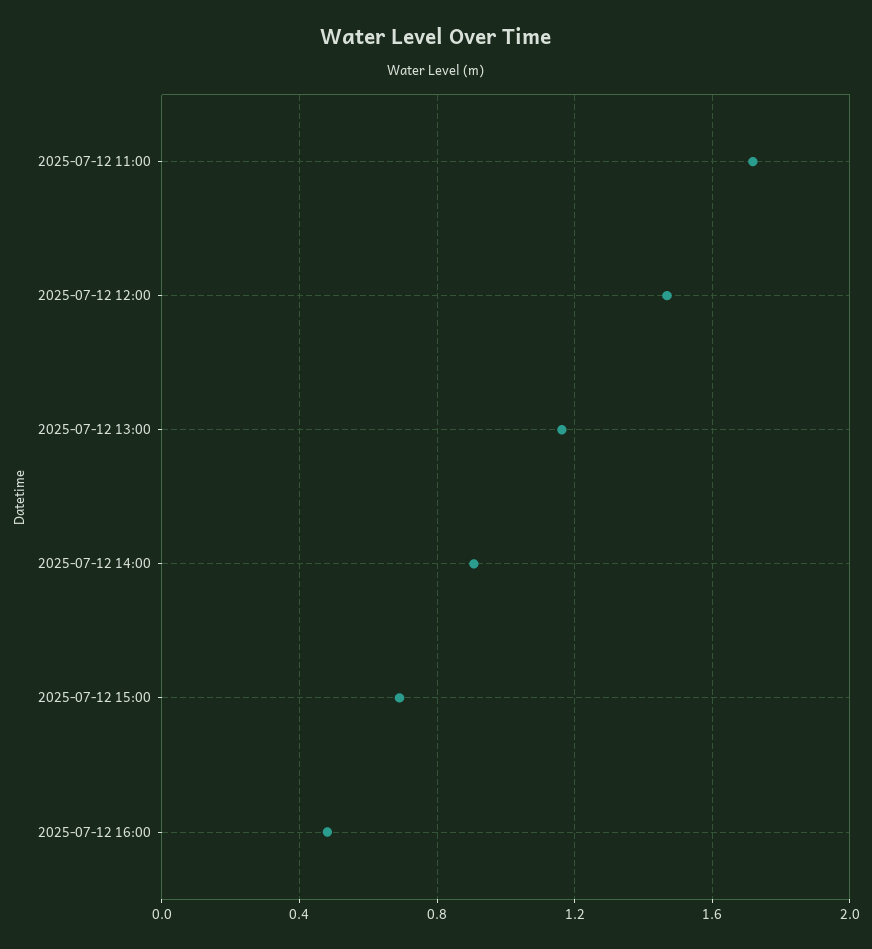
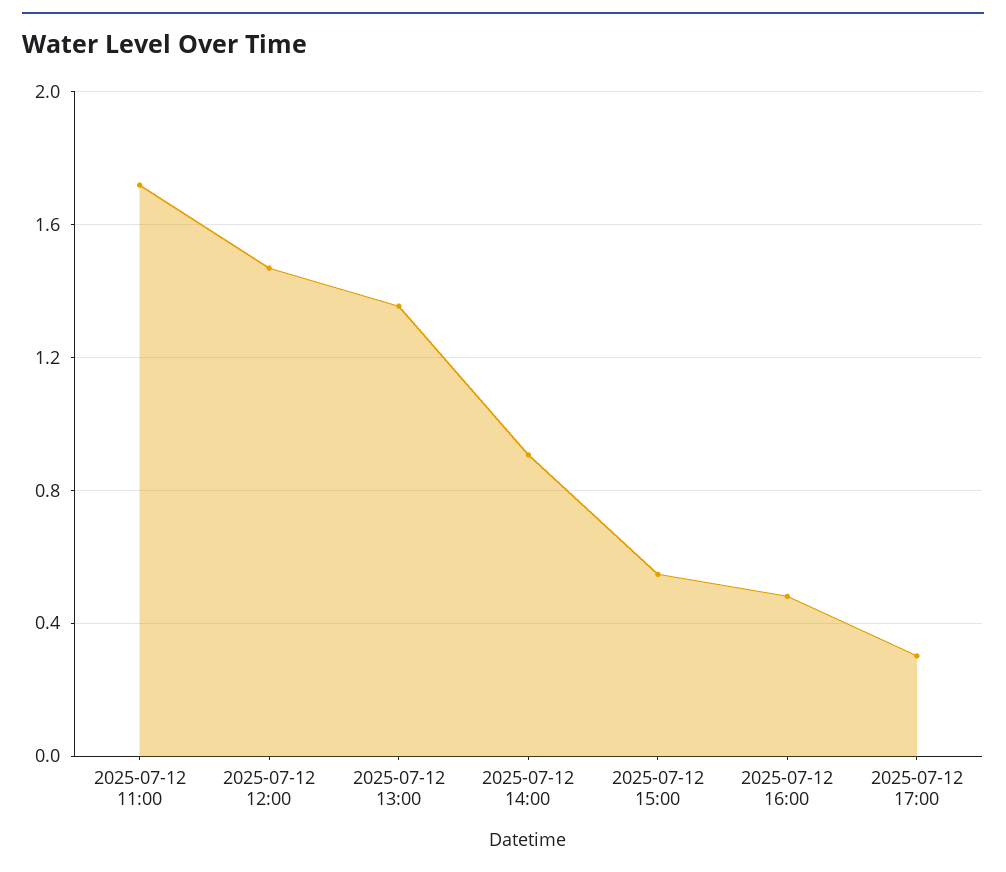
2025-07-12 13:00: 1.15 -> 1.35
2025-07-12 15:00: 0.7 -> 0.55
2025-07-12 17:00: none -> 0.3

